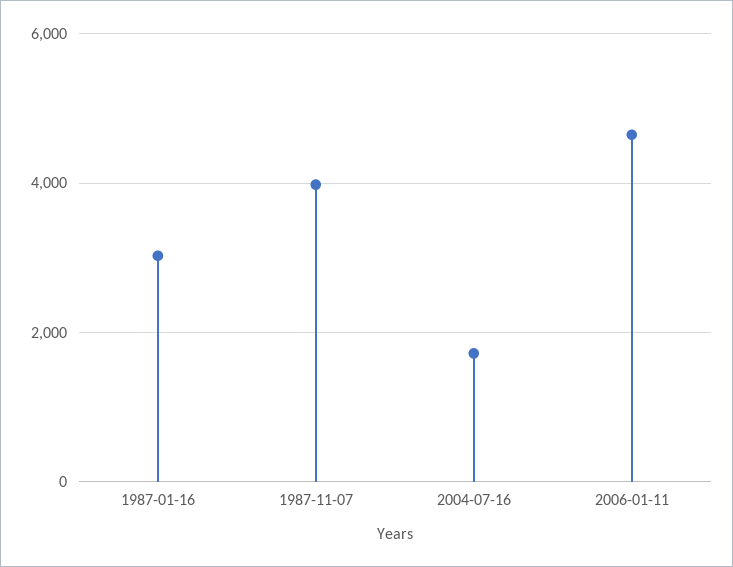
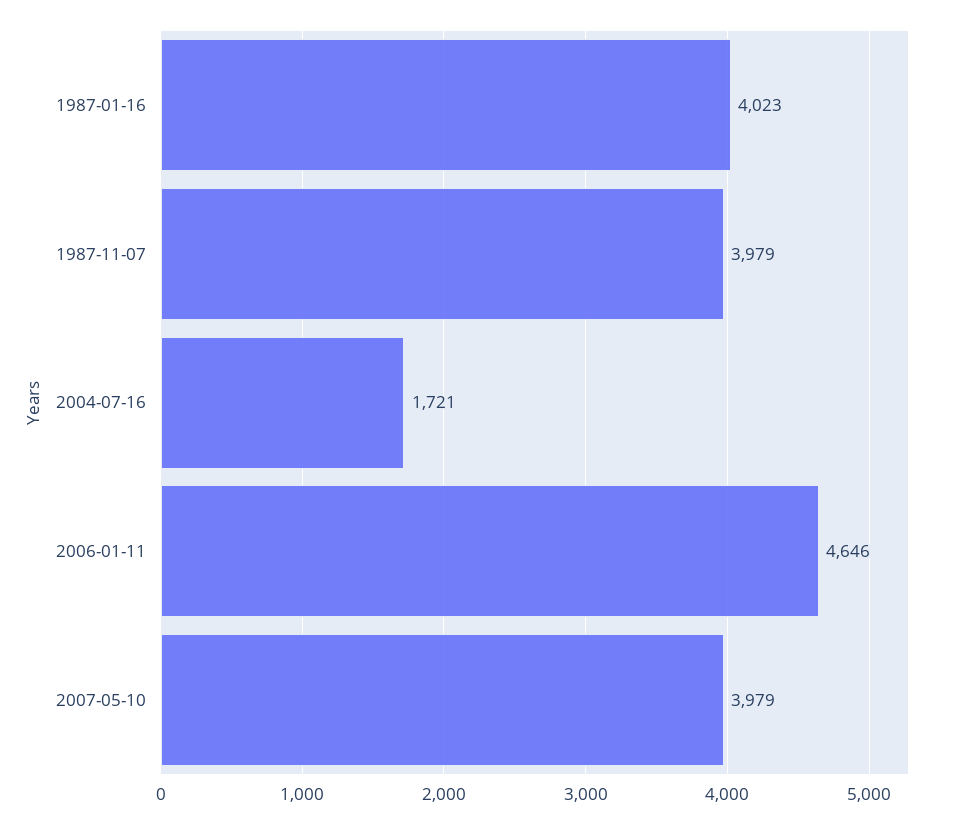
1987-01-16: 3000 -> 4023
2007-05-10: none -> 3979

